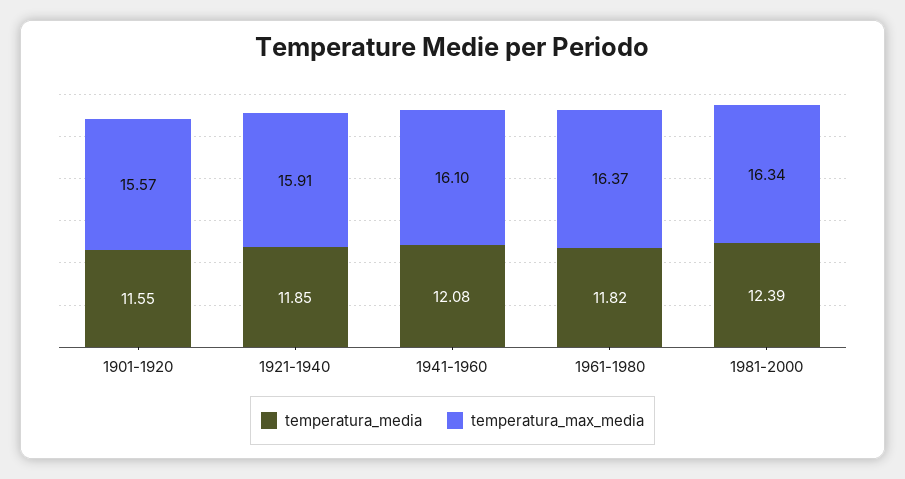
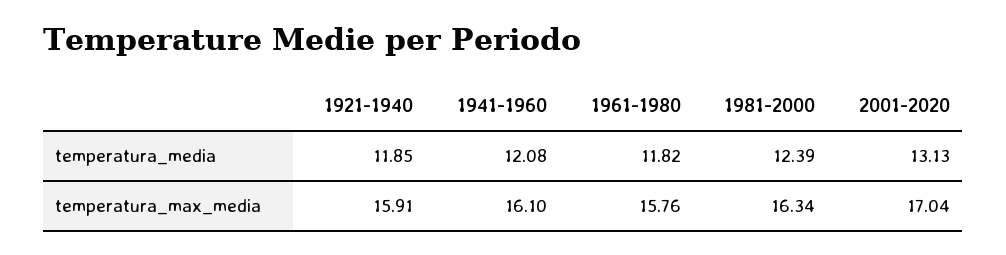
temperatura_media, 1901-1920: 11.55 -> none
temperatura_max_media, 1901-1920: 15.57 -> none
temperatura_max_media, 1961-1980: 16.37 -> 15.76
temperatura_media, 2001-2020: none -> 13.13
temperatura_max_media, 2001-2020: none -> 17.04

